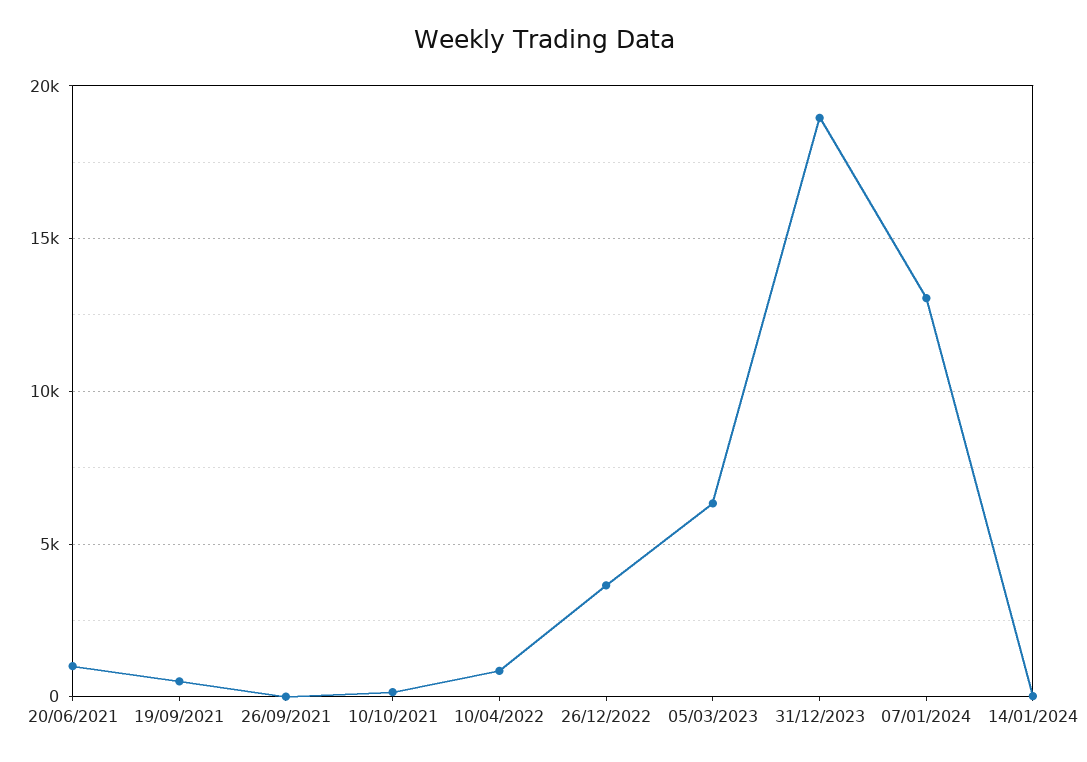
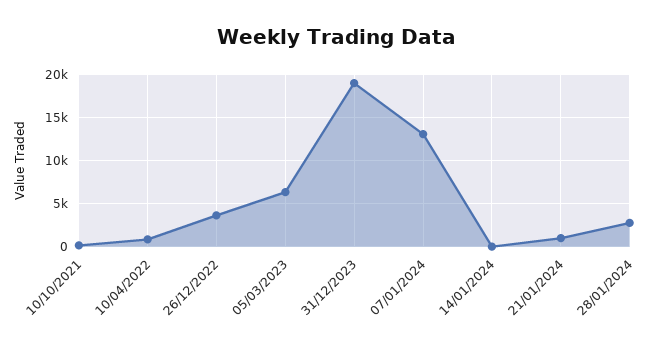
20/06/2021: 1000 -> none
19/09/2021: 500 -> none
26/09/2021: 0 -> none
21/01/2024: none -> 1000
28/01/2024: none -> 3000

